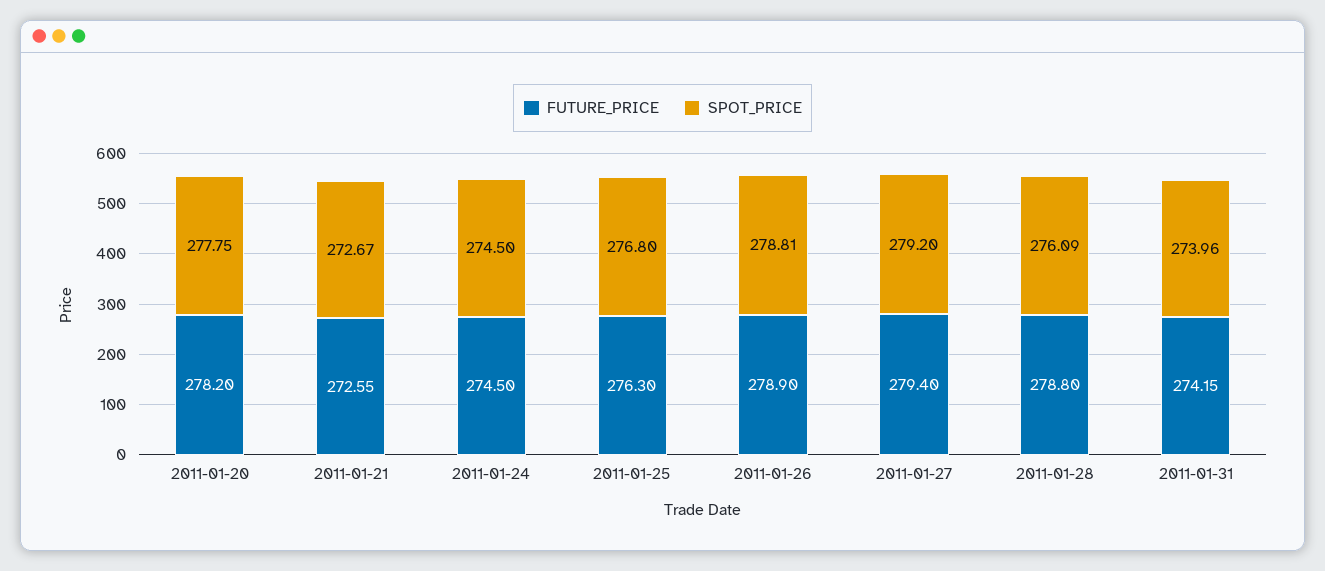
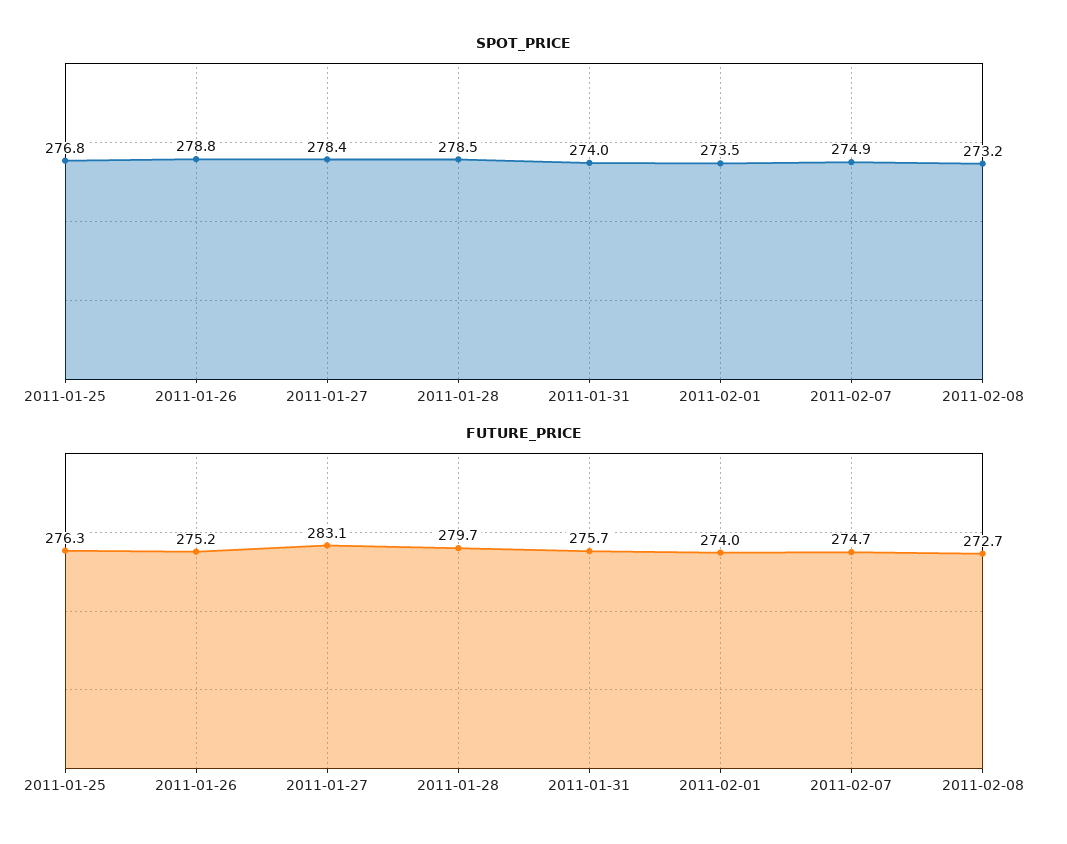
FUTURE_PRICE, 2011-01-20: 278.2 -> none
SPOT_PRICE, 2011-01-20: 277.75 -> none
FUTURE_PRICE, 2011-01-21: 272.55 -> none
SPOT_PRICE, 2011-01-21: 272.67 -> none
FUTURE_PRICE, 2011-01-24: 274.5 -> none
SPOT_PRICE, 2011-01-24: 274.5 -> none
FUTURE_PRICE, 2011-01-26: 278.9 -> 275.2
FUTURE_PRICE, 2011-01-27: 279.4 -> 283.1
SPOT_PRICE, 2011-01-27: 279.2 -> 278.4
FUTURE_PRICE, 2011-01-28: 278.8 -> 279.7
SPOT_PRICE, 2011-01-28: 276.09 -> 278.5
FUTURE_PRICE, 2011-01-31: 274.15 -> 275.7
SPOT_PRICE, 2011-02-01: none -> 273.5
SPOT_PRICE, 2011-02-07: none -> 274.9
SPOT_PRICE, 2011-02-08: none -> 273.2
FUTURE_PRICE, 2011-02-01: none -> 274
FUTURE_PRICE, 2011-02-07: none -> 274.7
FUTURE_PRICE, 2011-02-08: none -> 272.7

